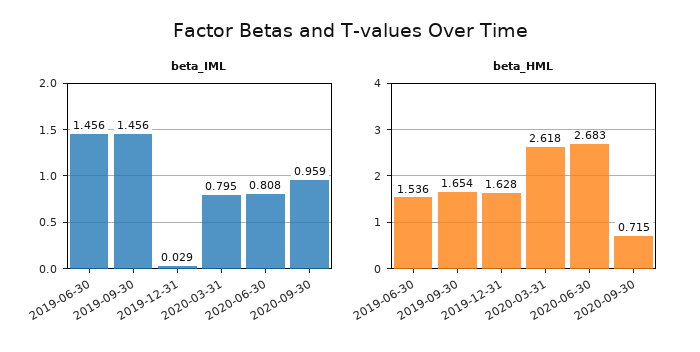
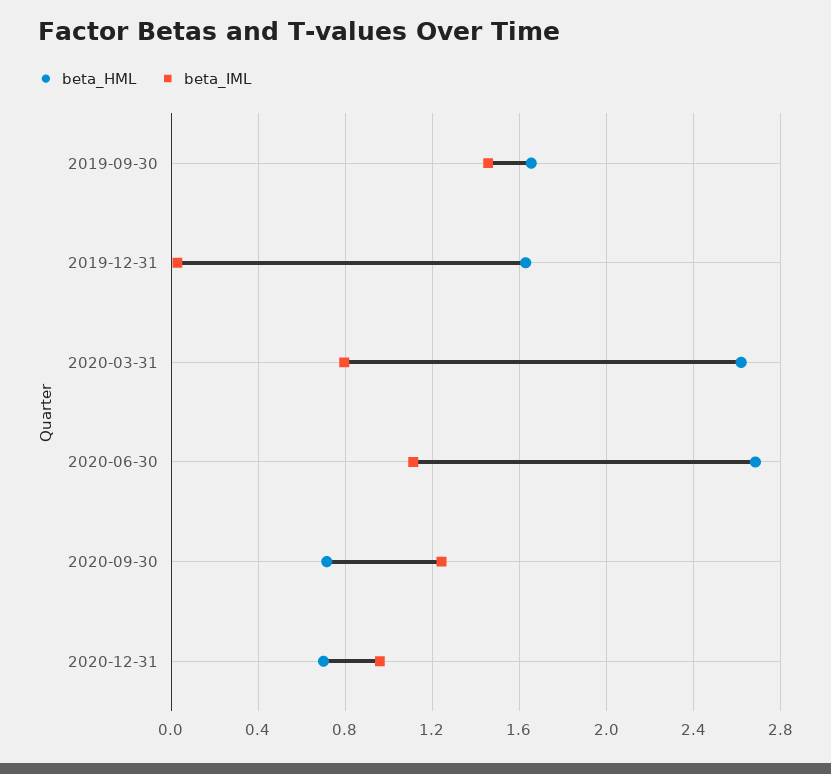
beta_IML, 2019-06-30: 1.456 -> none
beta_IML, 2020-06-30: 0.808 -> 1.1
beta_IML, 2020-09-30: 0.959 -> 1.25
beta_HML, 2019-06-30: 1.536 -> none
beta_HML, 2020-12-31: none -> 0.7
beta_IML, 2020-12-31: none -> 0.95

